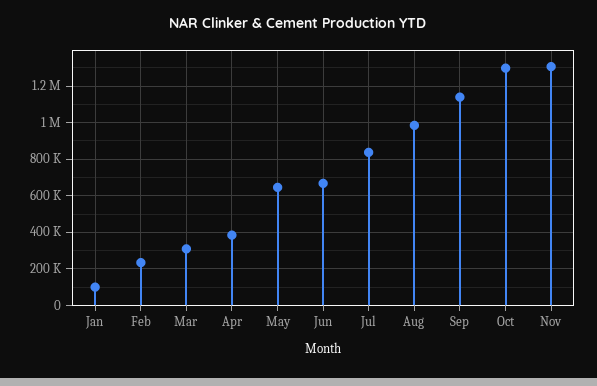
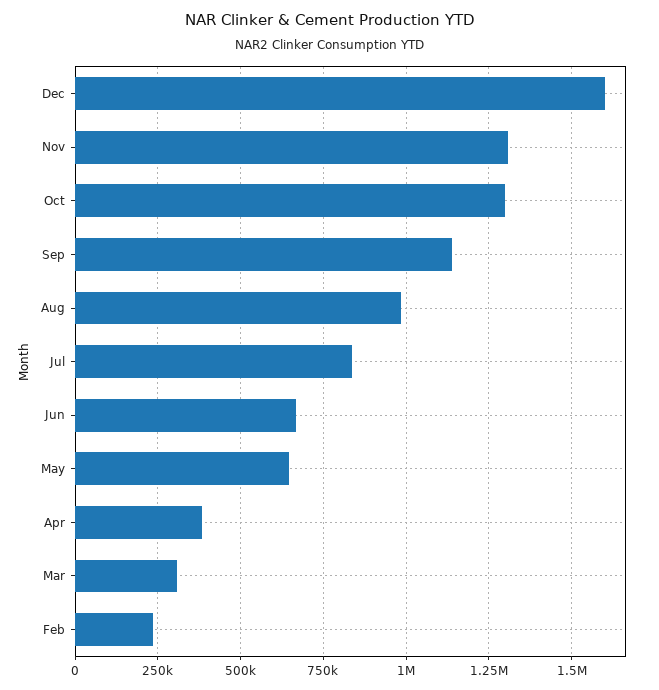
Jan: 100000 -> none
Dec: none -> 1600000

